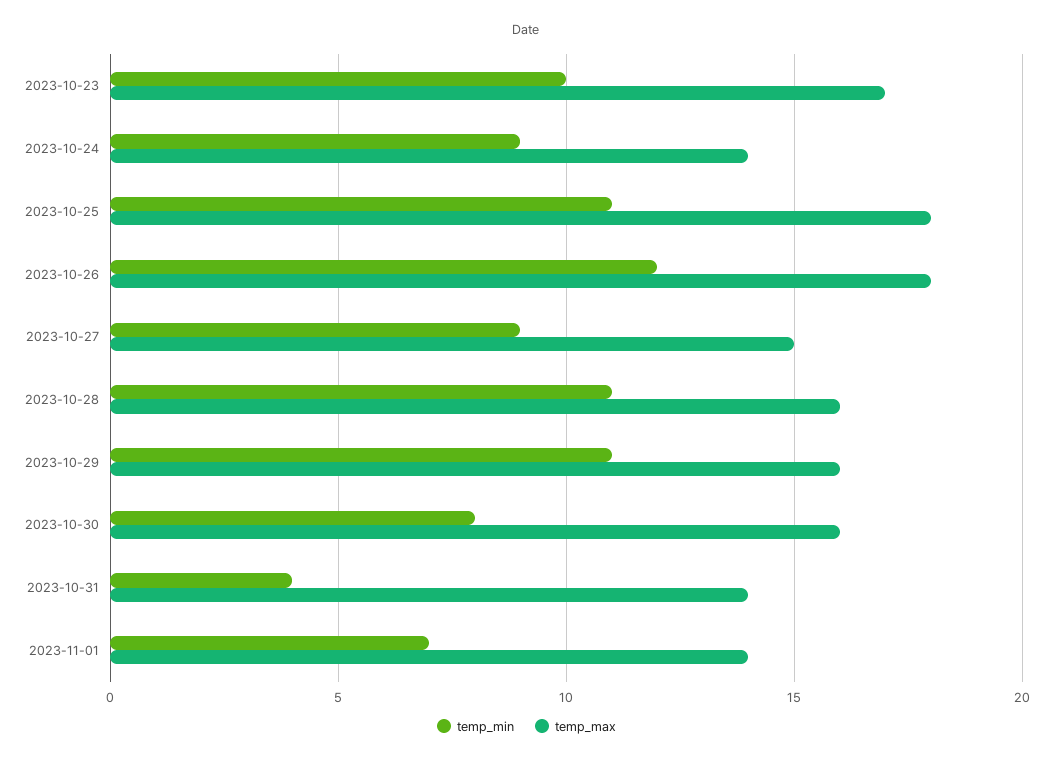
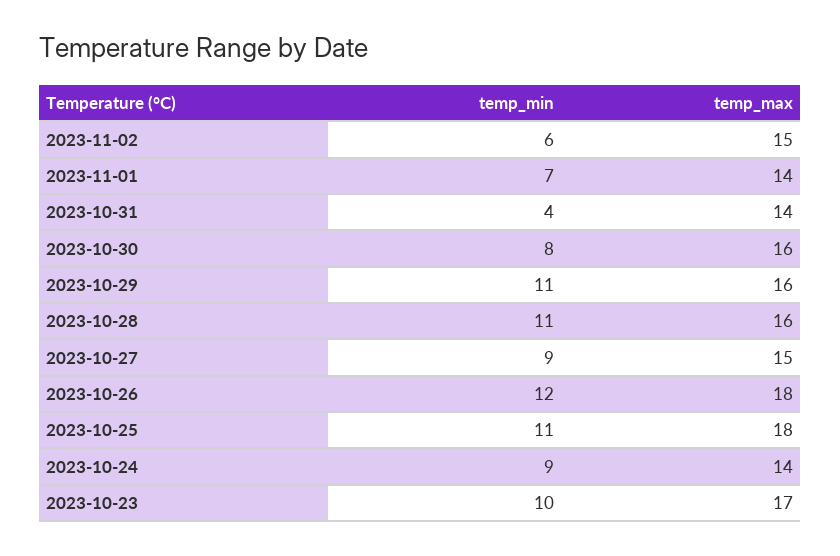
temp_min, 2023-11-02: none -> 6
temp_max, 2023-11-02: none -> 15

